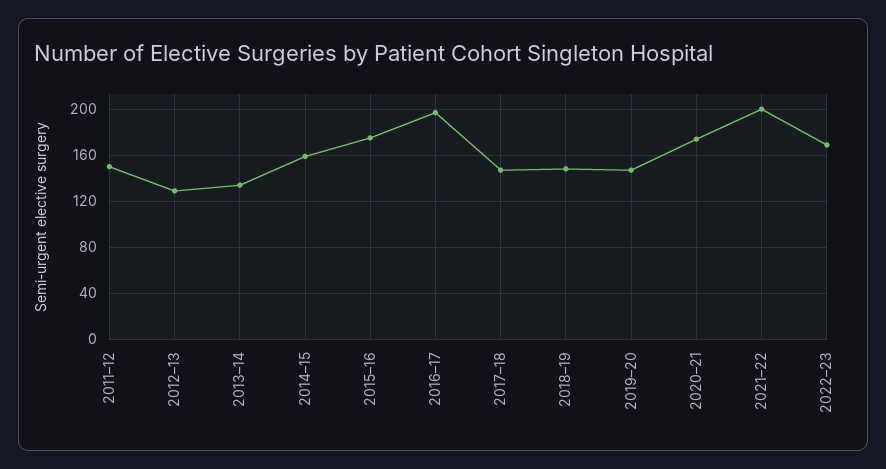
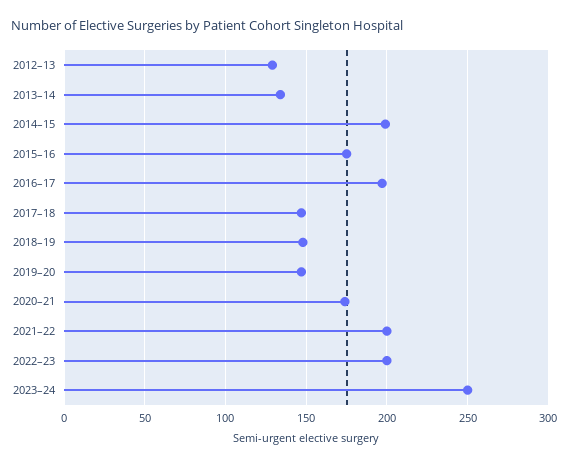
2011–12: 150 -> none
2014–15: 160 -> 200
2022–23: 170 -> 200
2023–24: none -> 250

